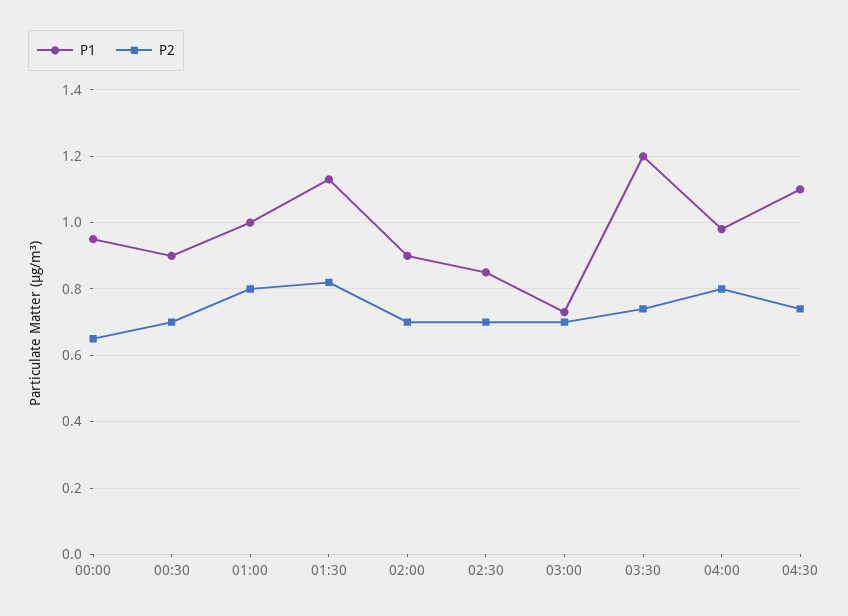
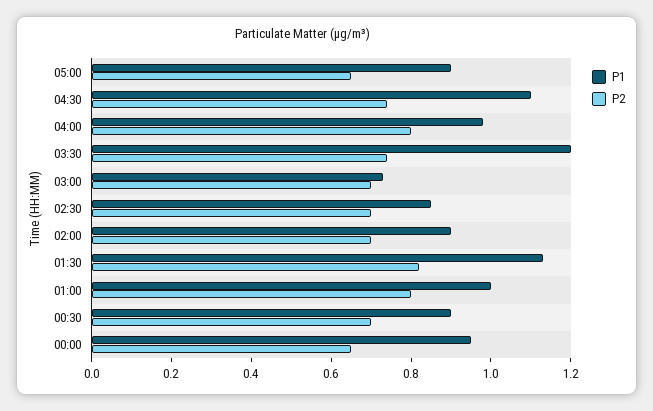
P1, 05:00: none -> 0.9
P2, 05:00: none -> 0.65

